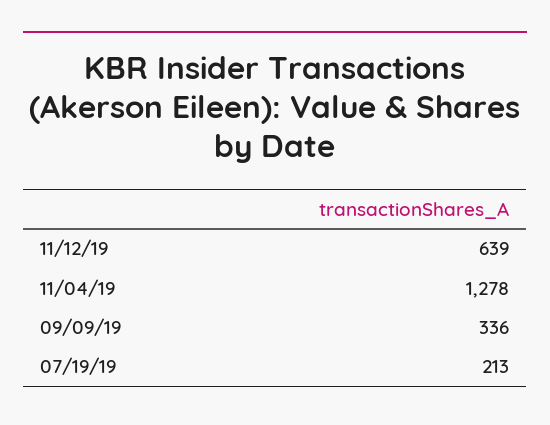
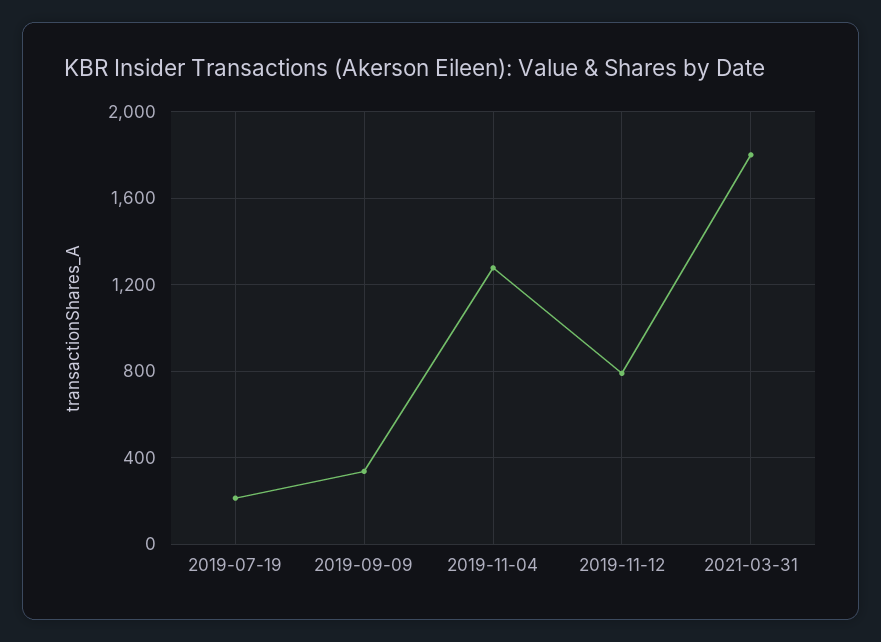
11/12/19: 639 -> 800
2021-03-31: none -> 1800

